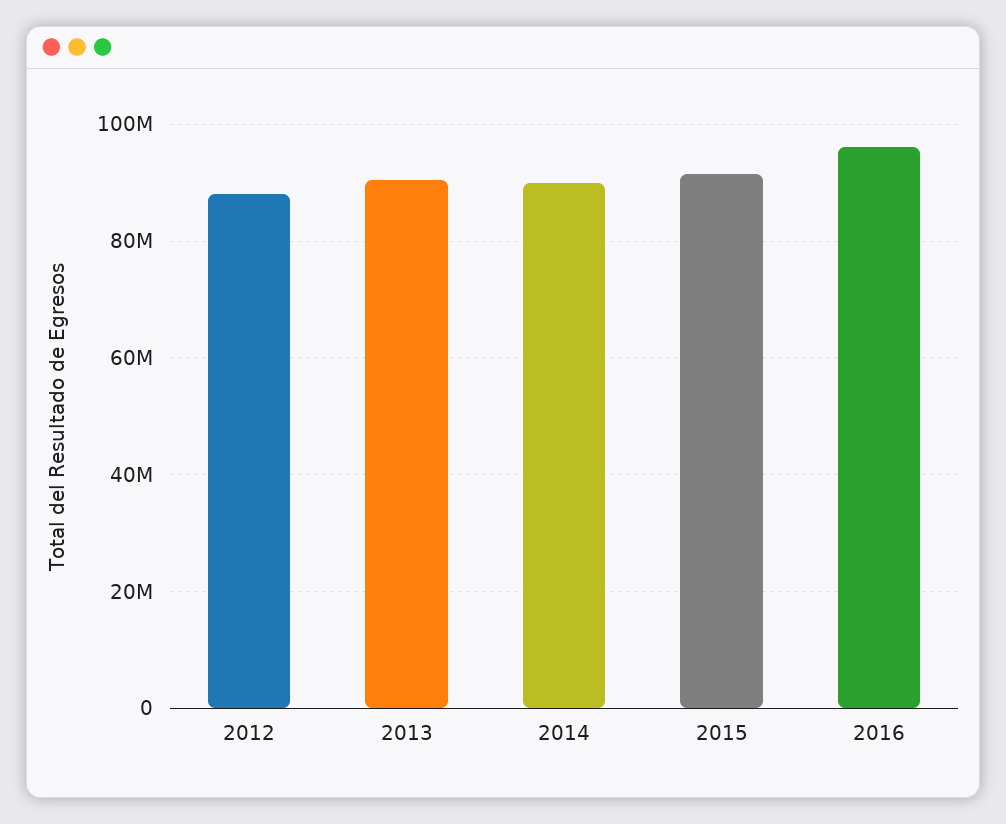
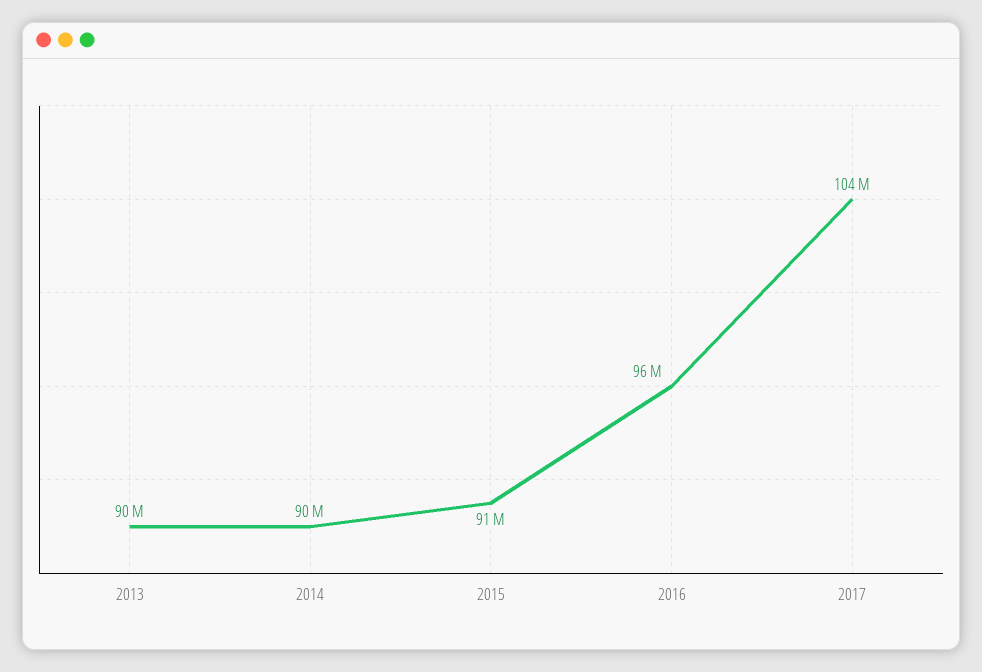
2012: 88000000 -> none
2017: none -> 104000000

